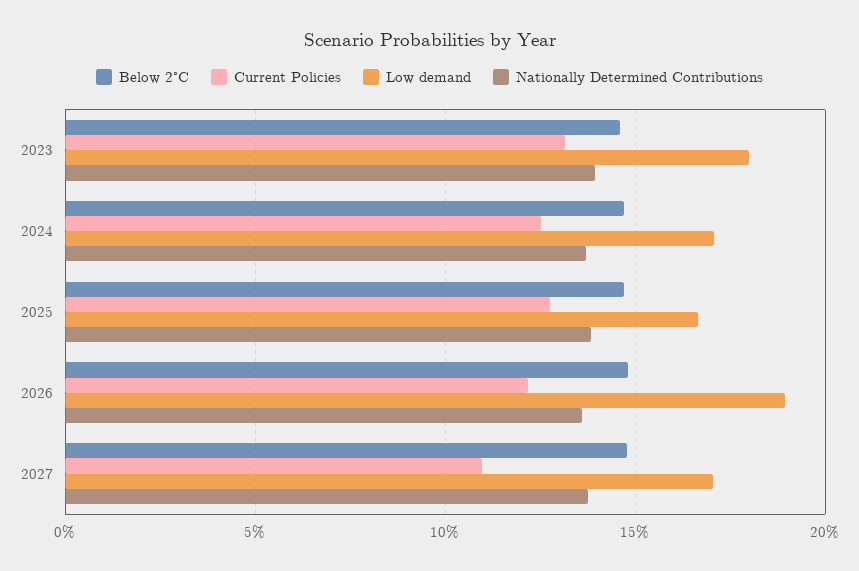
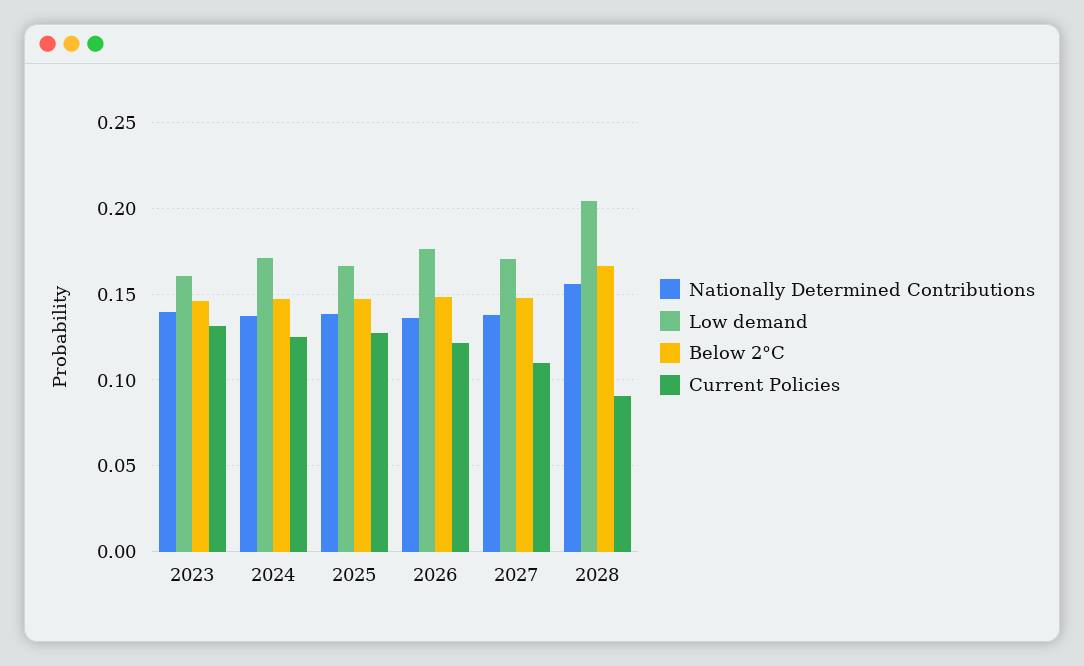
Low demand, 2023: 0.18 -> 0.16
Low demand, 2026: 0.19 -> 0.175
Nationally Determined Contributions, 2028: none -> 0.155
Low demand, 2028: none -> 0.205
Below 2°C, 2028: none -> 0.165
Current Policies, 2028: none -> 0.09

